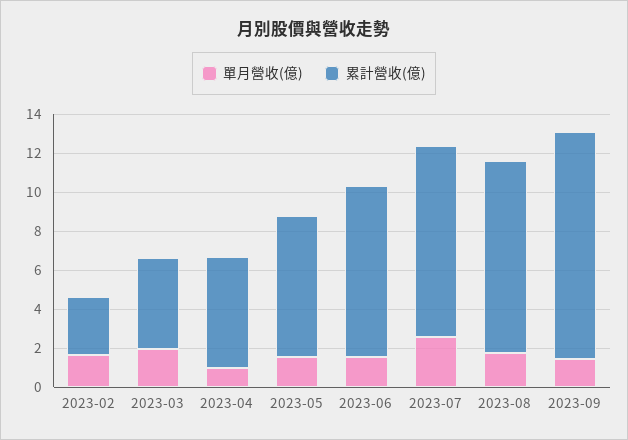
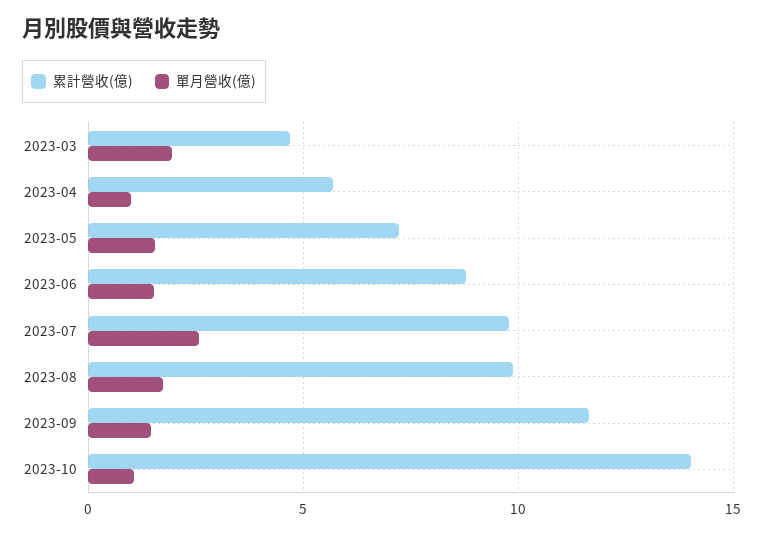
單月營收(億), 2023-02: 1.5 -> none
累計營收(億), 2023-02: 3 -> none
累計營收(億), 2023-10: none -> 14
單月營收(億), 2023-10: none -> 1

